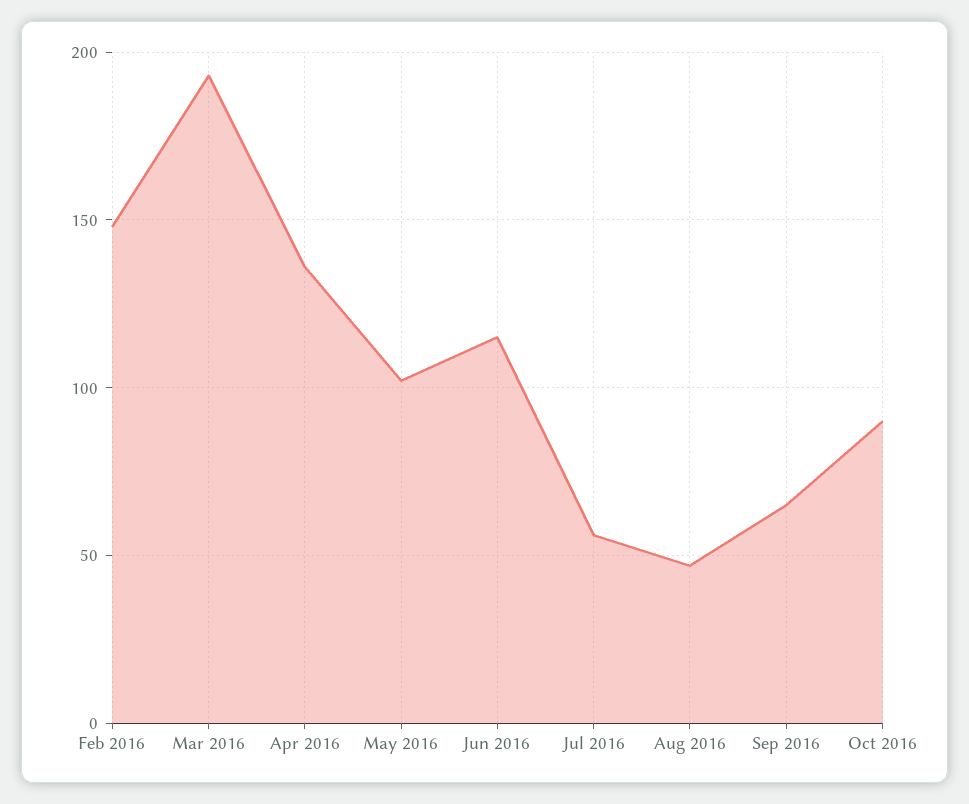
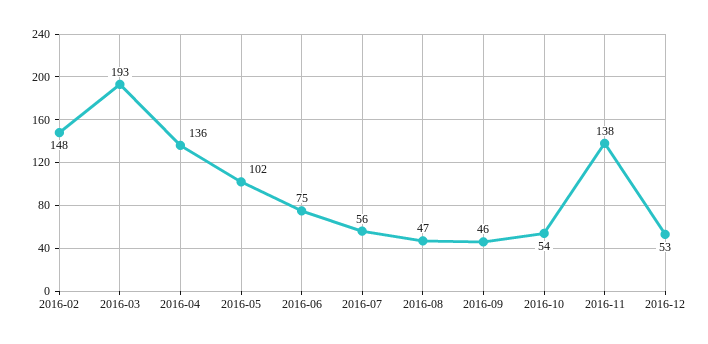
Jun 2016: 115 -> 75
Sep 2016: 65 -> 46
Oct 2016: 90 -> 54
2016-11: none -> 138
2016-12: none -> 53

